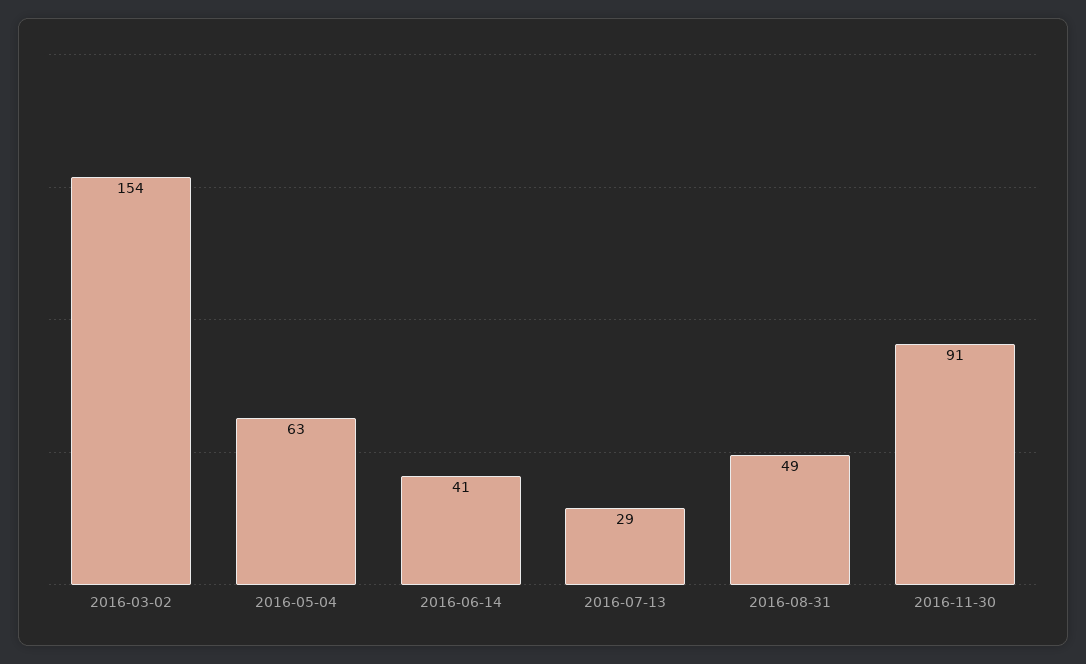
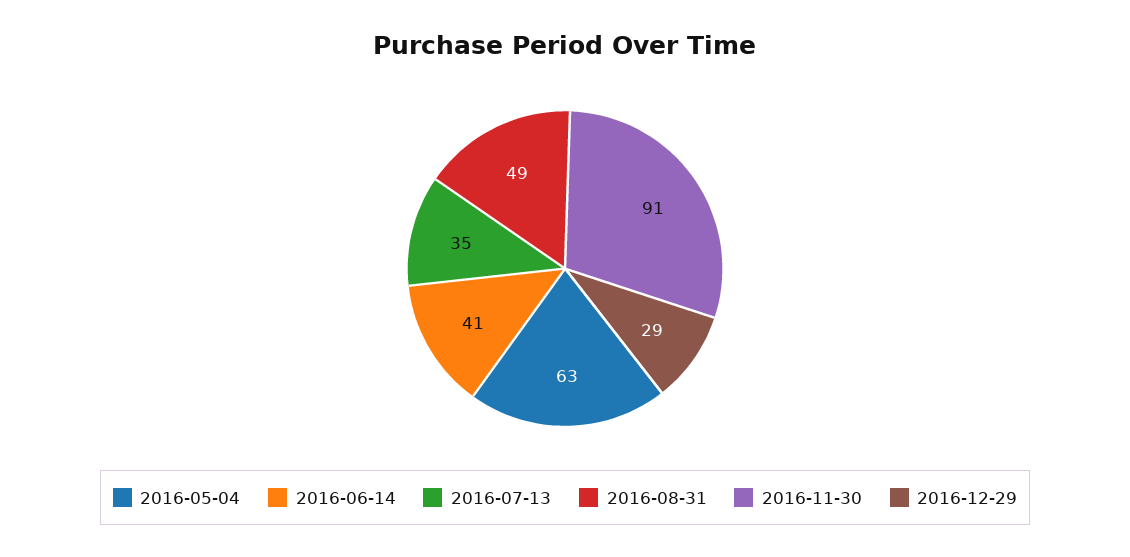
2016-03-02: 154 -> none
2016-07-13: 29 -> 35
2016-12-29: none -> 29

